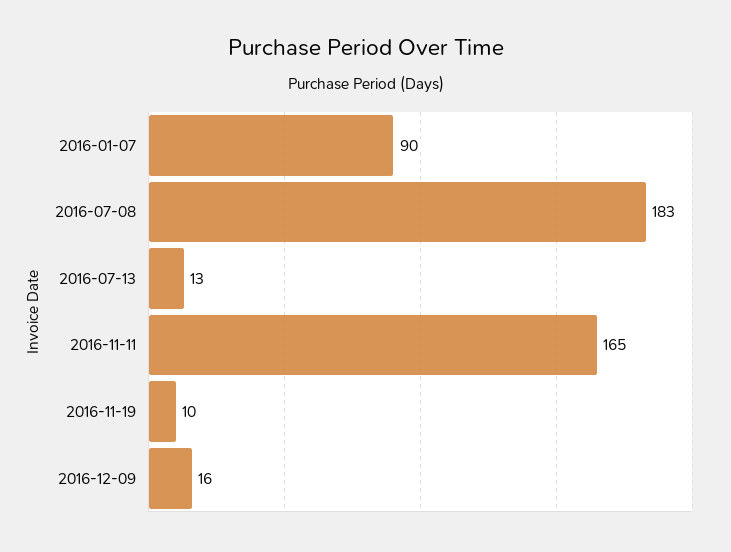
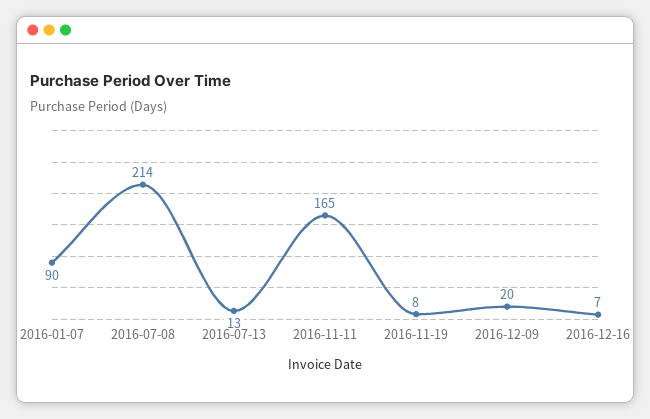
2016-07-08: 183 -> 214
2016-11-19: 10 -> 8
2016-12-09: 16 -> 20
2016-12-16: none -> 7

